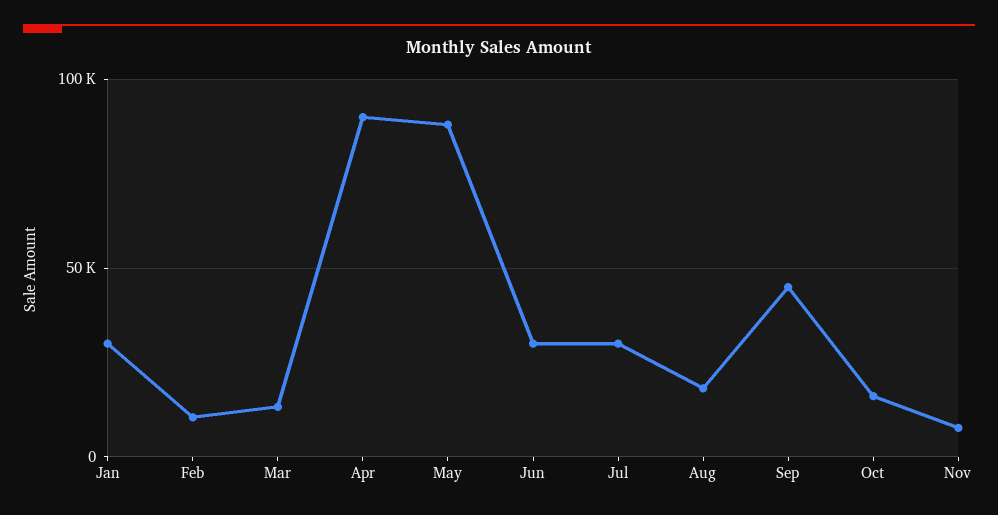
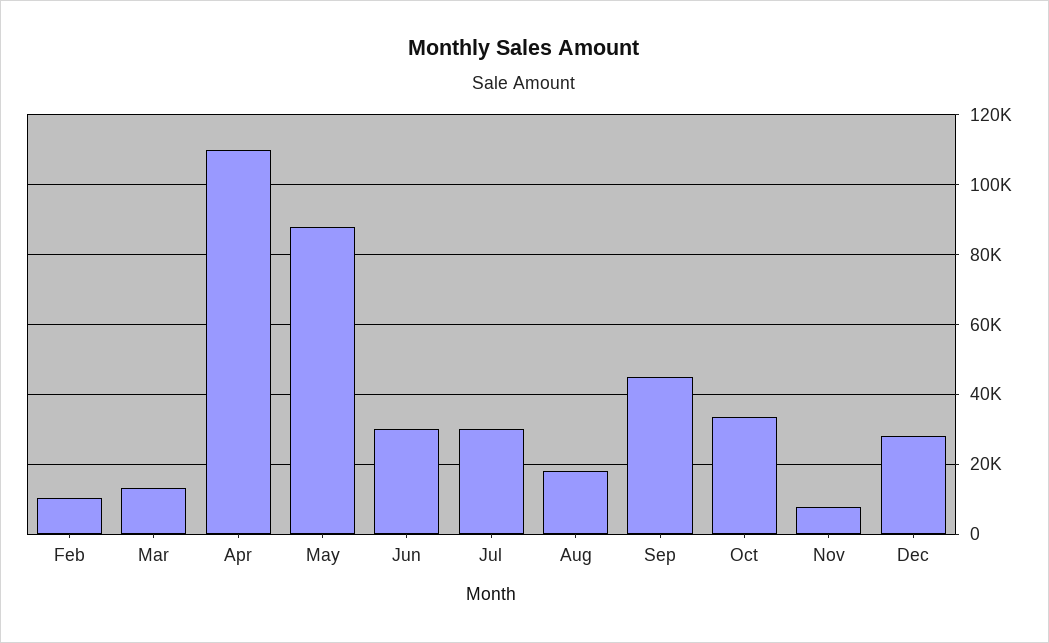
Jan: 30000 -> none
Apr: 90000 -> 110000
Oct: 15000 -> 34000
Dec: none -> 28000

